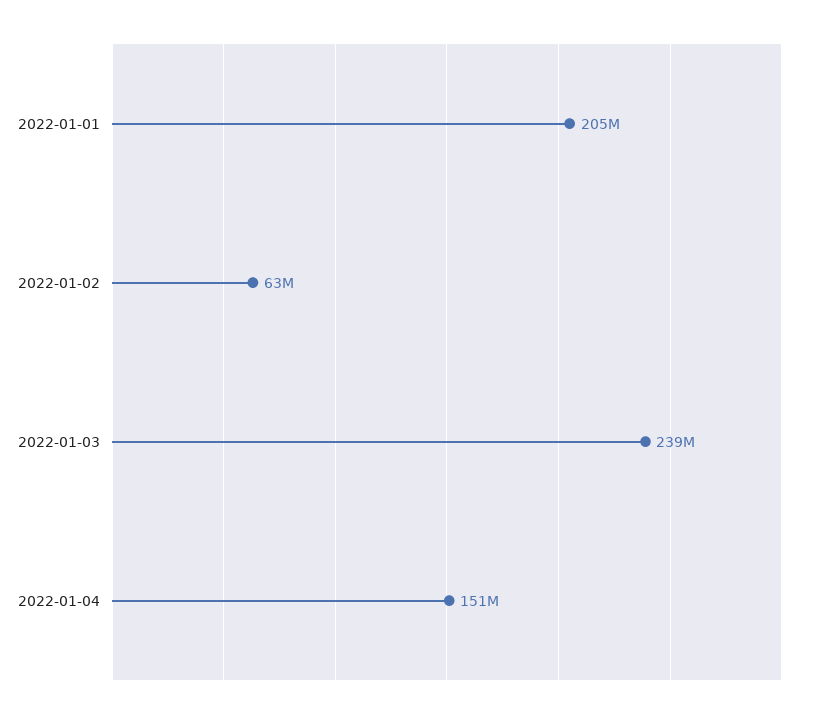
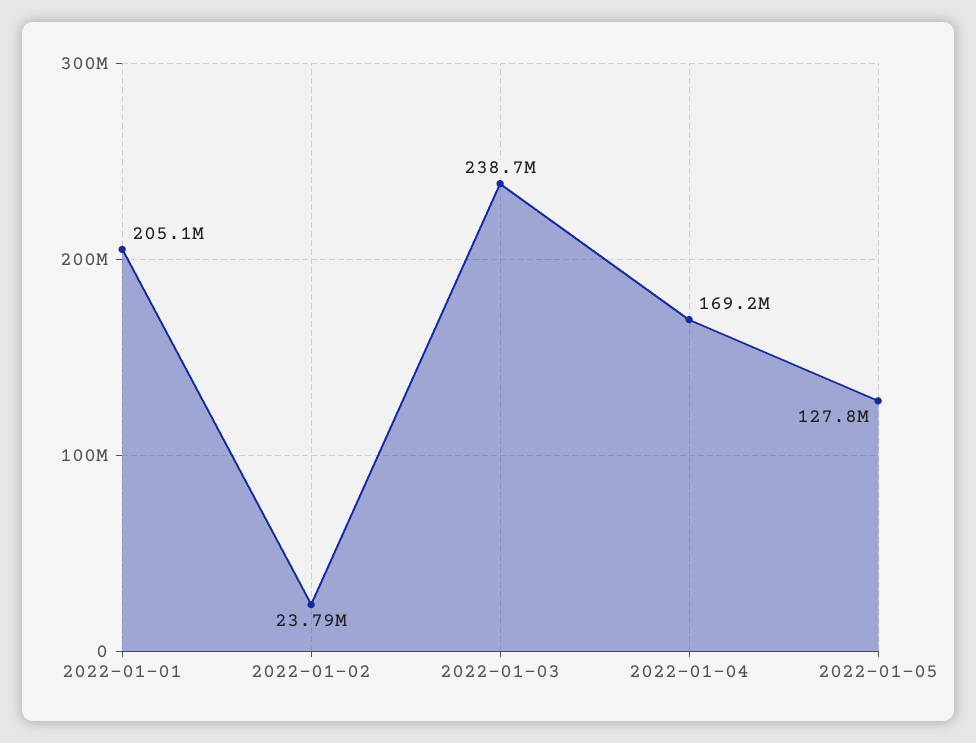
2022-01-02: 63000000 -> 23790000
2022-01-04: 151000000 -> 169200000
2022-01-05: none -> 127800000

